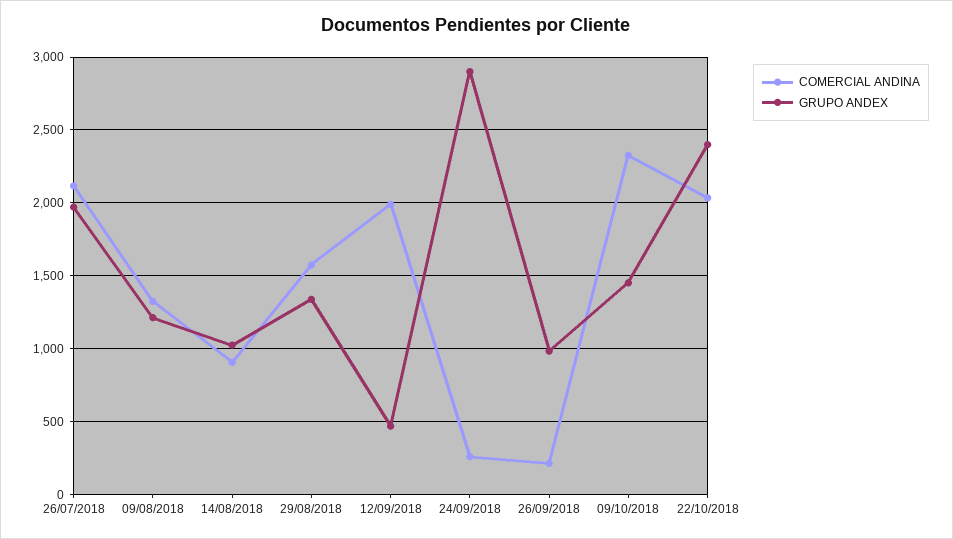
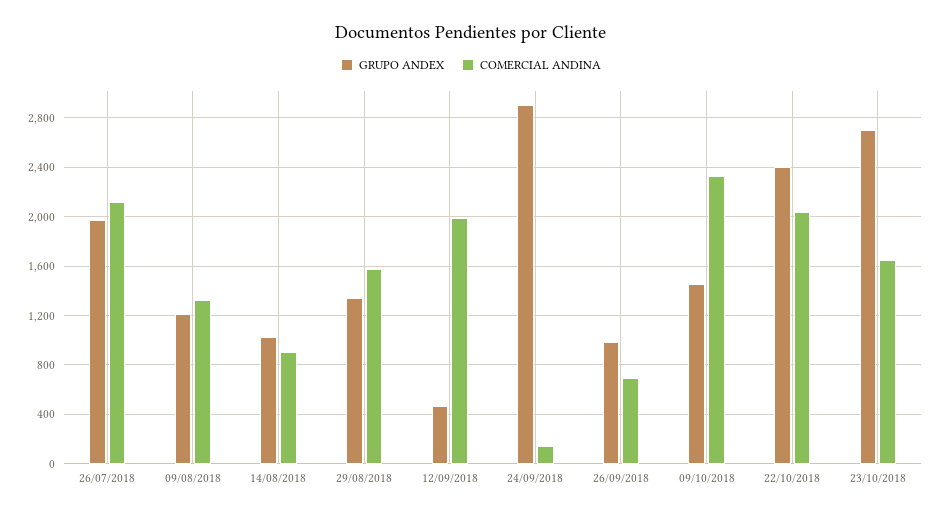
COMERCIAL ANDINA, 24/09/2018: 250 -> 150
COMERCIAL ANDINA, 26/09/2018: 200 -> 700
GRUPO ANDEX, 23/10/2018: none -> 2700
COMERCIAL ANDINA, 23/10/2018: none -> 1650

